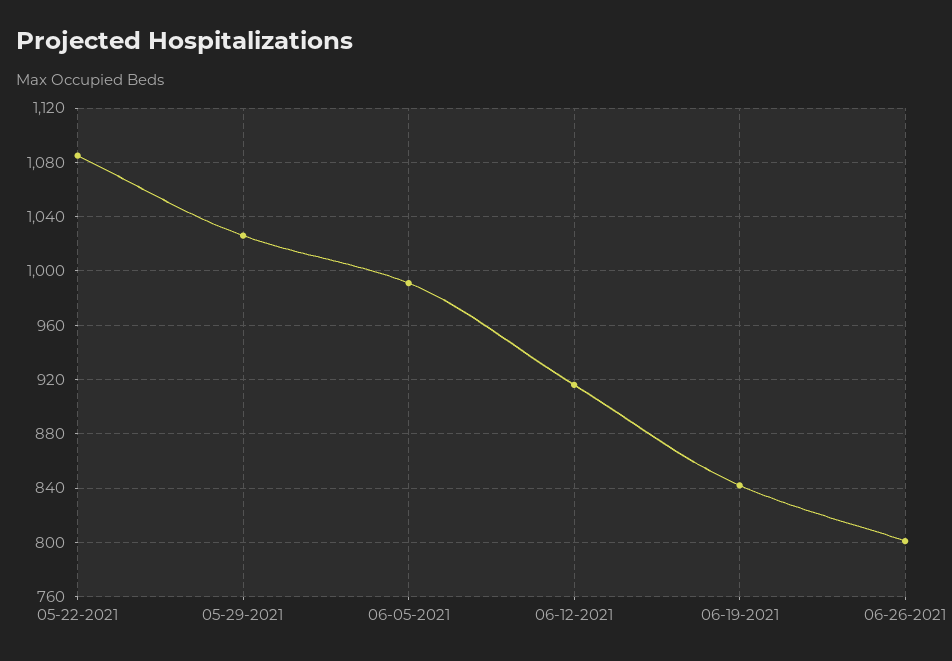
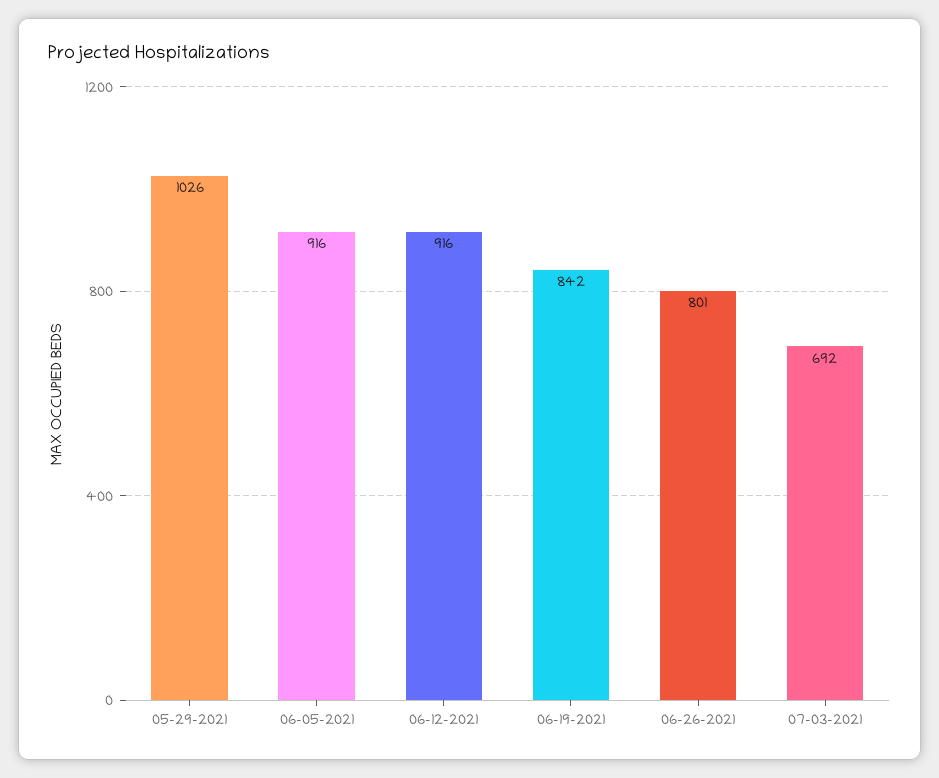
05-22-2021: 1085 -> none
06-05-2021: 990 -> 916
07-03-2021: none -> 692

